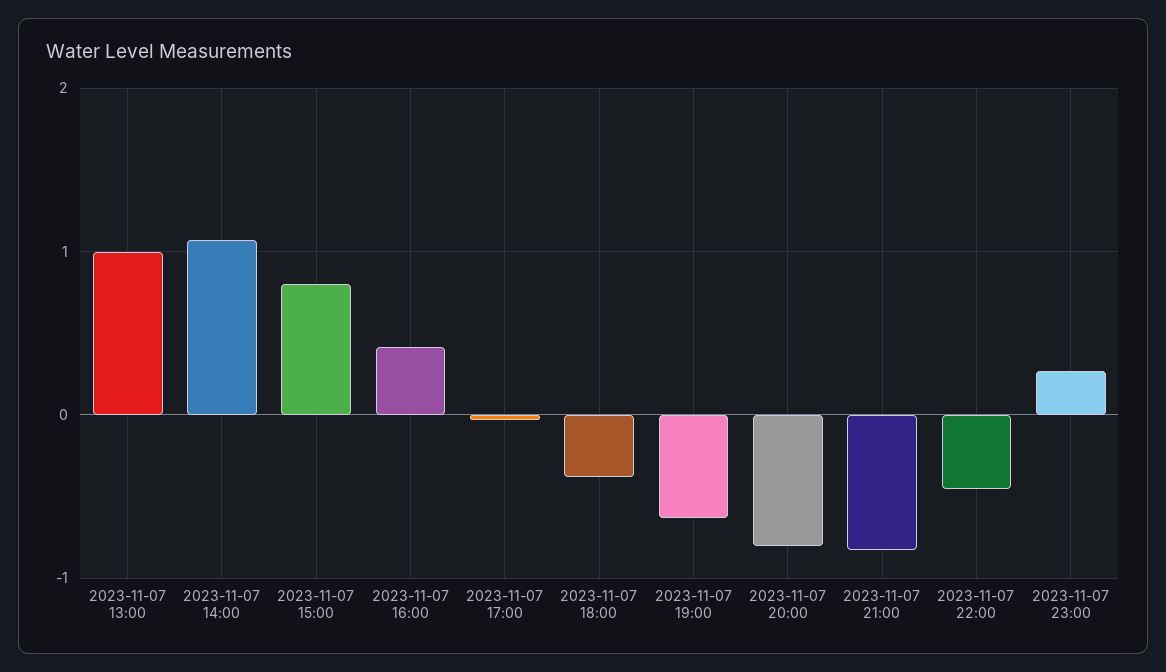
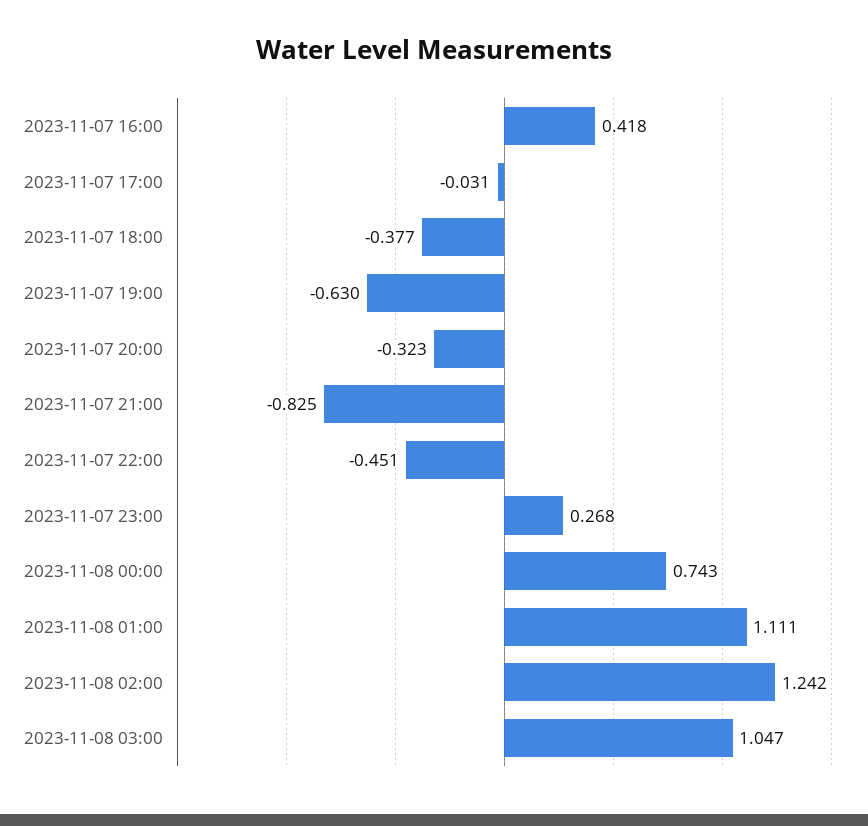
2023-11-07 13:00: 1 -> none
2023-11-07 14:00: 1.1 -> none
2023-11-07 15:00: 0.8 -> none
2023-11-07 20:00: -0.8 -> -0.323
2023-11-08 00:00: none -> 0.743
2023-11-08 01:00: none -> 1.111
2023-11-08 02:00: none -> 1.242
2023-11-08 03:00: none -> 1.047

